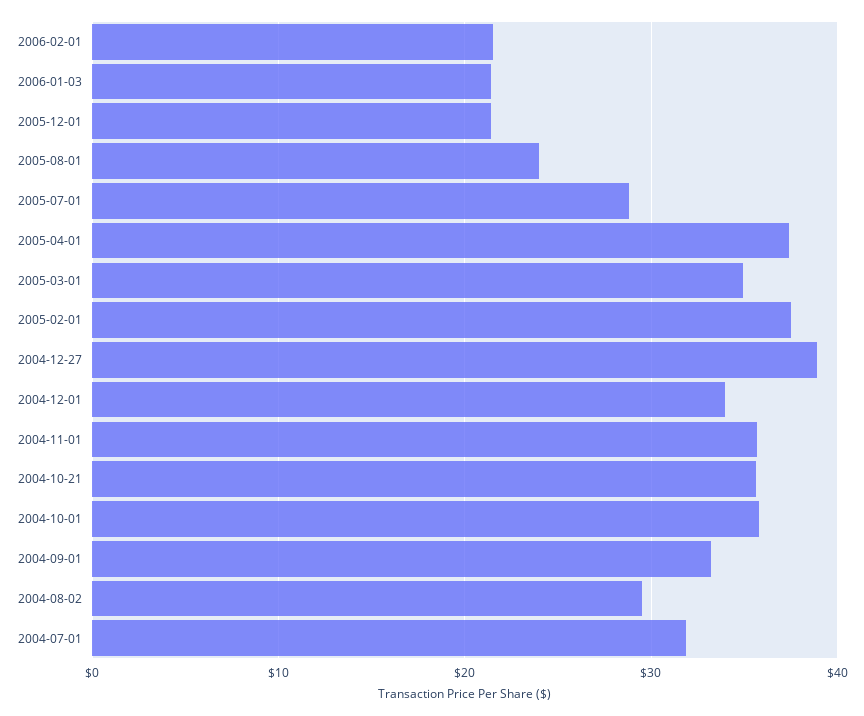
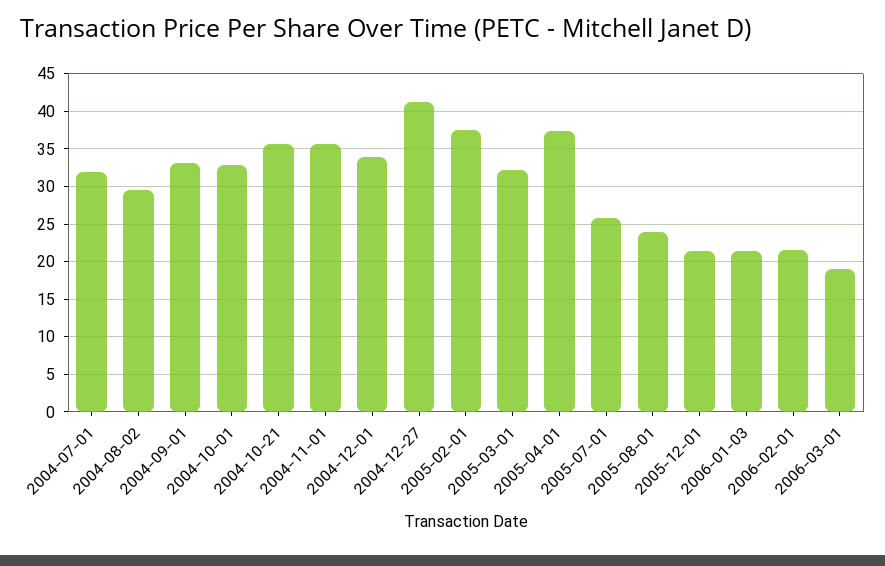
2005-07-01: 29 -> 26
2005-03-01: 35 -> 32
2004-12-27: 39 -> 41
2004-10-01: 36 -> 33
2006-03-01: none -> 19

